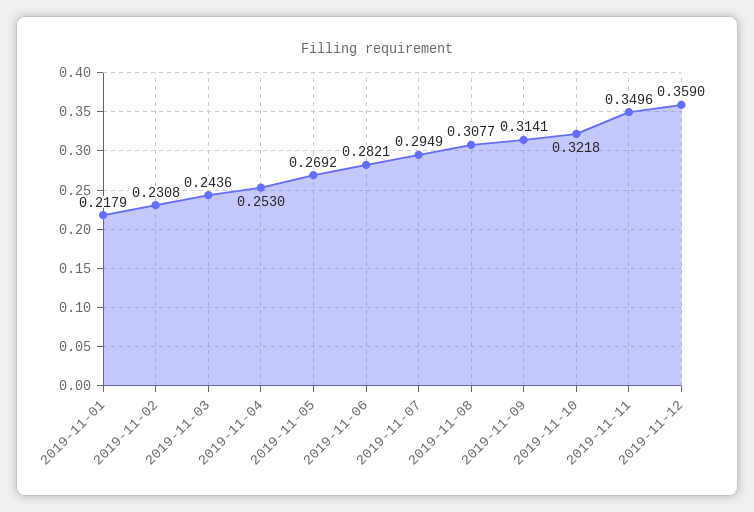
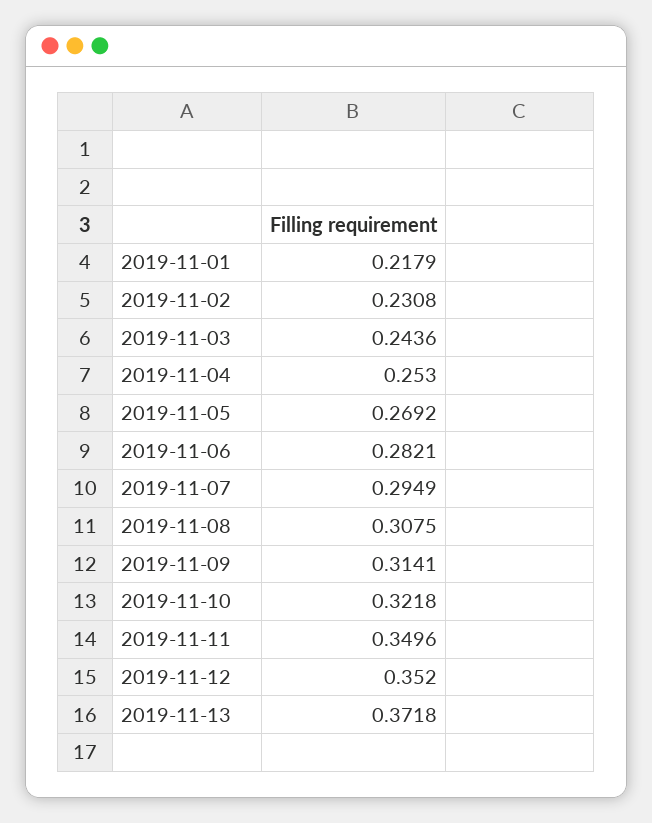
2019-11-08: 0.3077 -> 0.3075
2019-11-12: 0.359 -> 0.352
2019-11-13: none -> 0.3718

